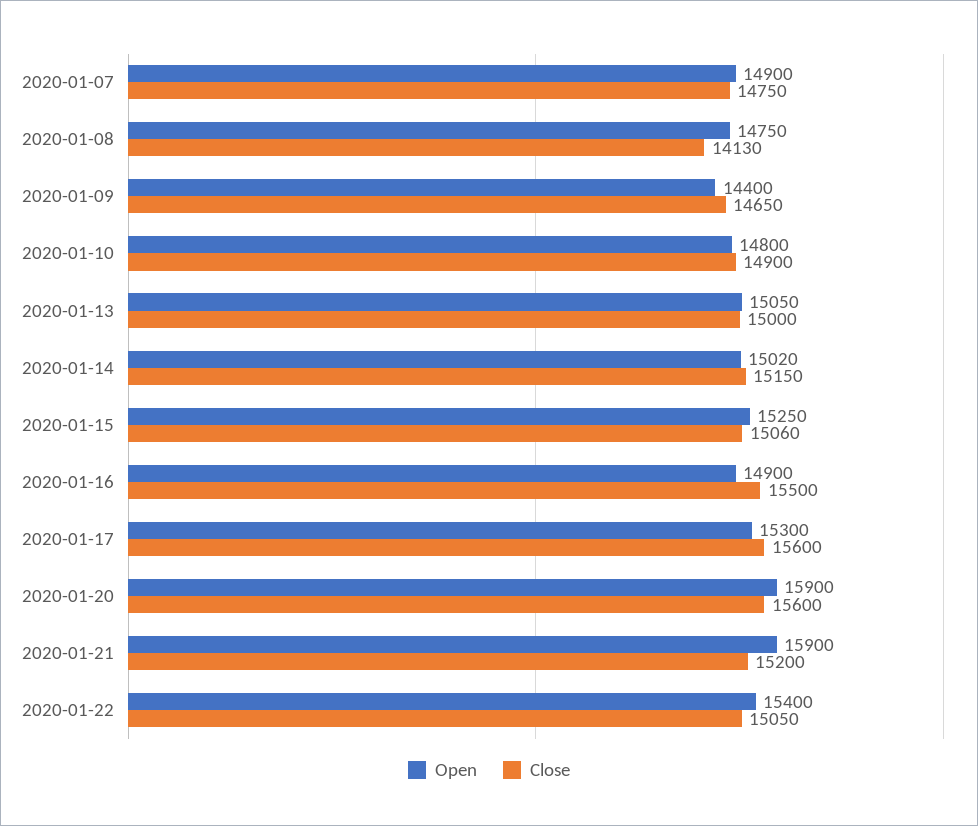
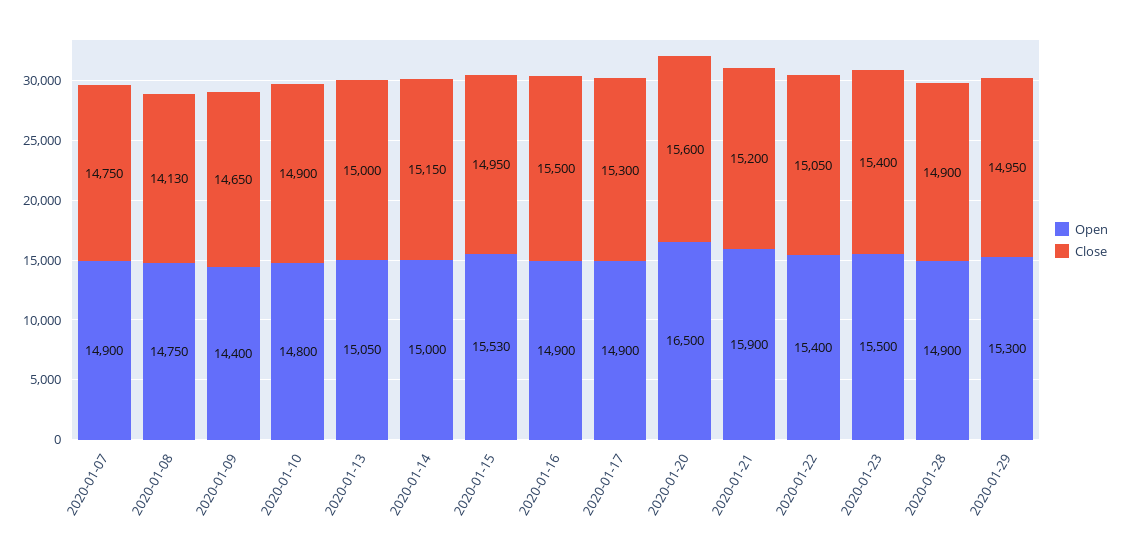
Open, 2020-01-14: 15020 -> 15000
Open, 2020-01-15: 15250 -> 15530
Close, 2020-01-15: 15060 -> 14950
Open, 2020-01-17: 15300 -> 14900
Close, 2020-01-17: 15600 -> 15300
Open, 2020-01-20: 15900 -> 16500
Open, 2020-01-23: none -> 15500
Close, 2020-01-23: none -> 15400
Open, 2020-01-28: none -> 14900
Close, 2020-01-28: none -> 14900
Open, 2020-01-29: none -> 15300
Close, 2020-01-29: none -> 14950

